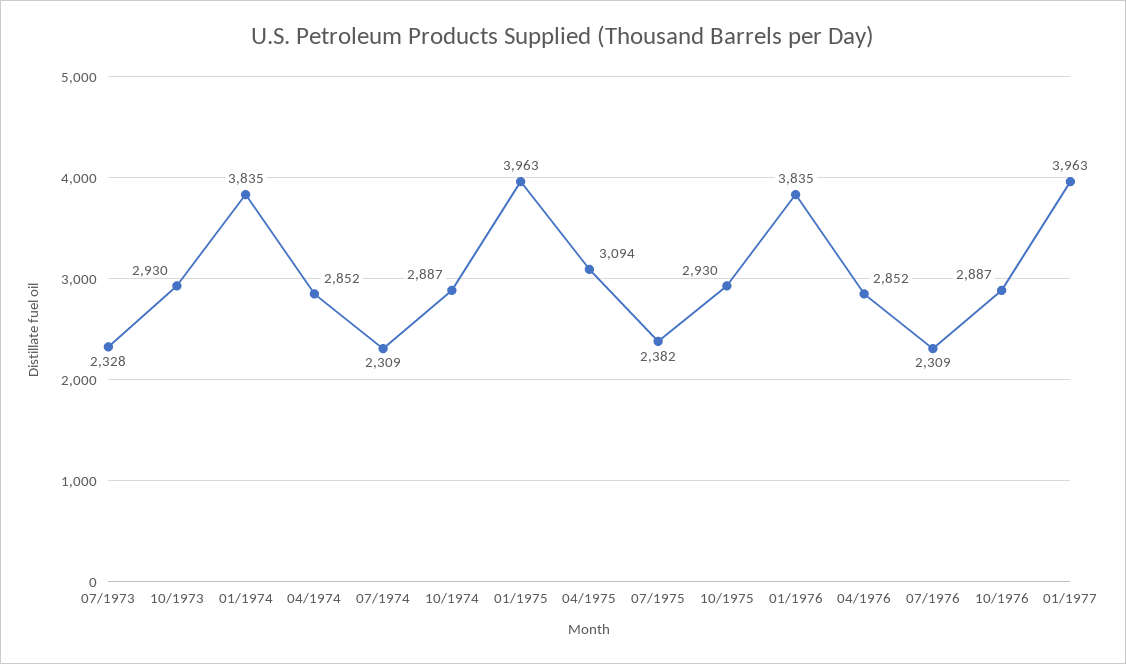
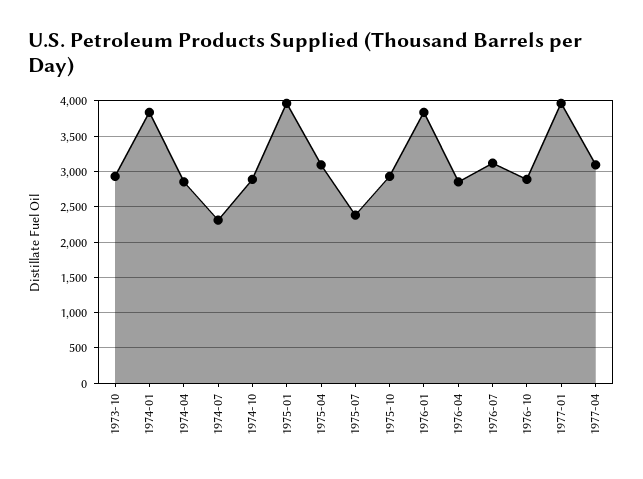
07/1973: 2328 -> none
07/1976: 2309 -> 3100
1977-04: none -> 3100

